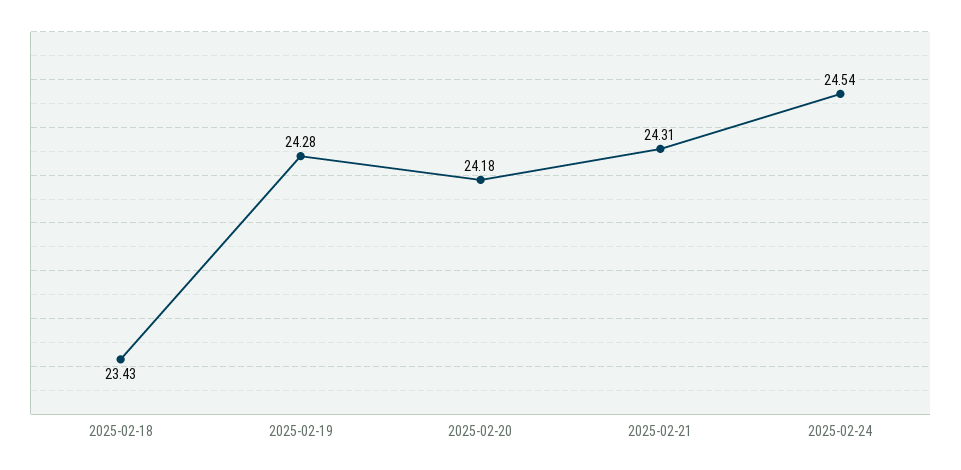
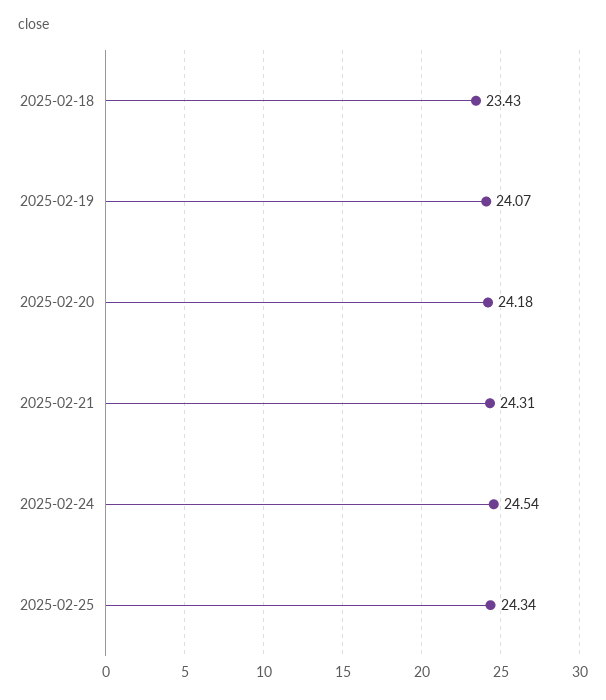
2025-02-19: 24.28 -> 24.07
2025-02-25: none -> 24.34

